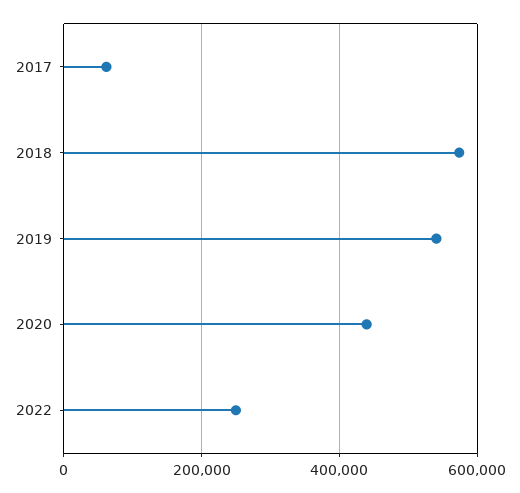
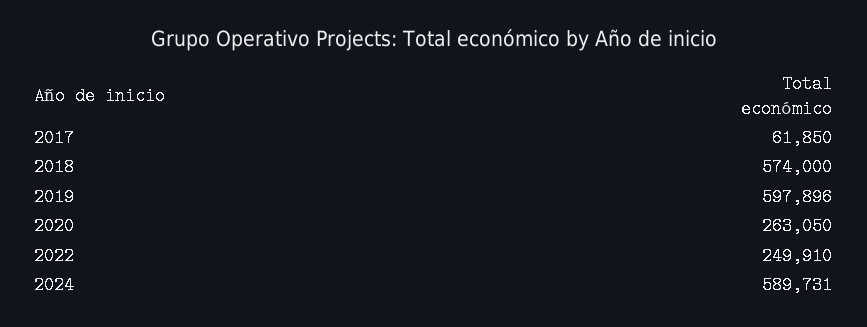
2019: 540000 -> 597896
2020: 440000 -> 263050
2024: none -> 589731

